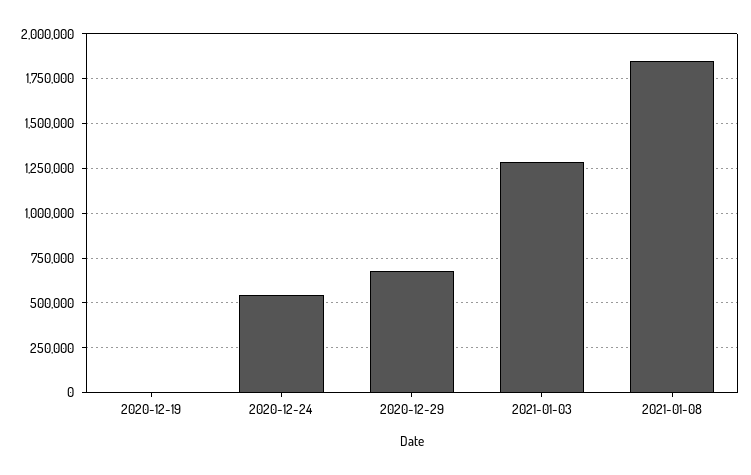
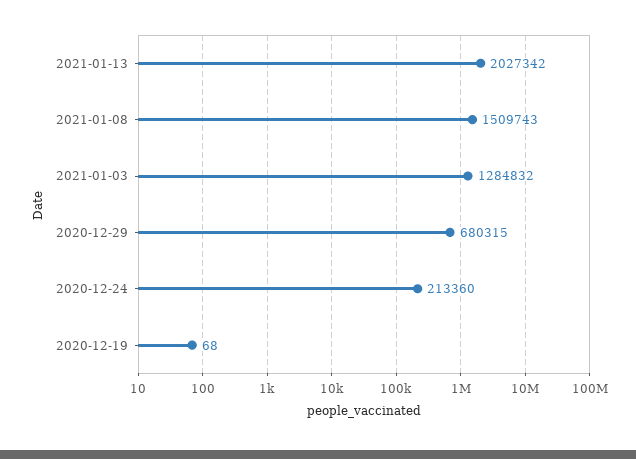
2020-12-24: 550000 -> 213360
2021-01-08: 1850000 -> 1509743
2021-01-13: none -> 2027342

